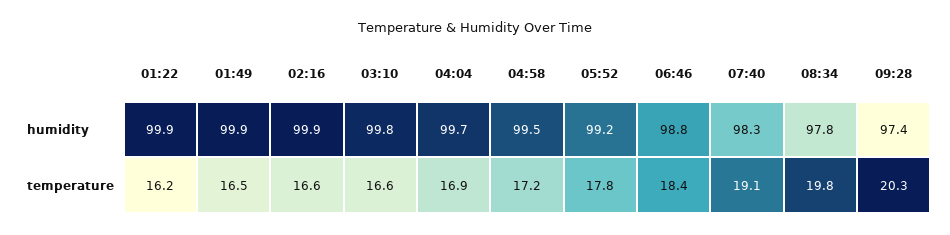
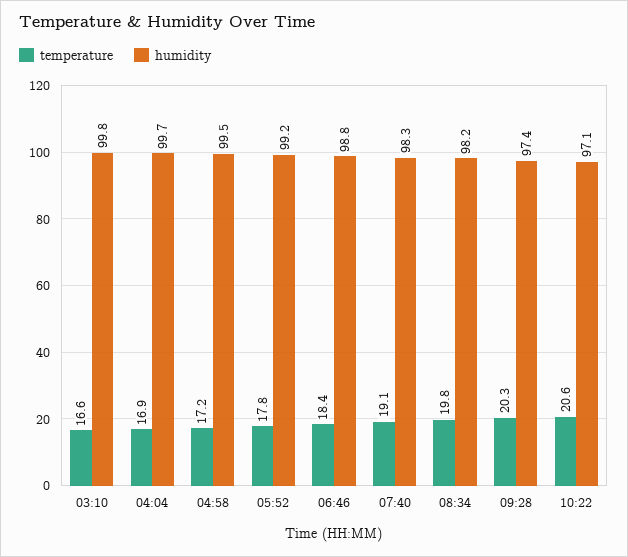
humidity, 01:22: 99.9 -> none
humidity, 01:49: 99.9 -> none
humidity, 02:16: 99.9 -> none
humidity, 08:34: 97.8 -> 98.2
temperature, 01:22: 16.2 -> none
temperature, 01:49: 16.5 -> none
temperature, 02:16: 16.6 -> none
temperature, 10:22: none -> 20.6
humidity, 10:22: none -> 97.1

